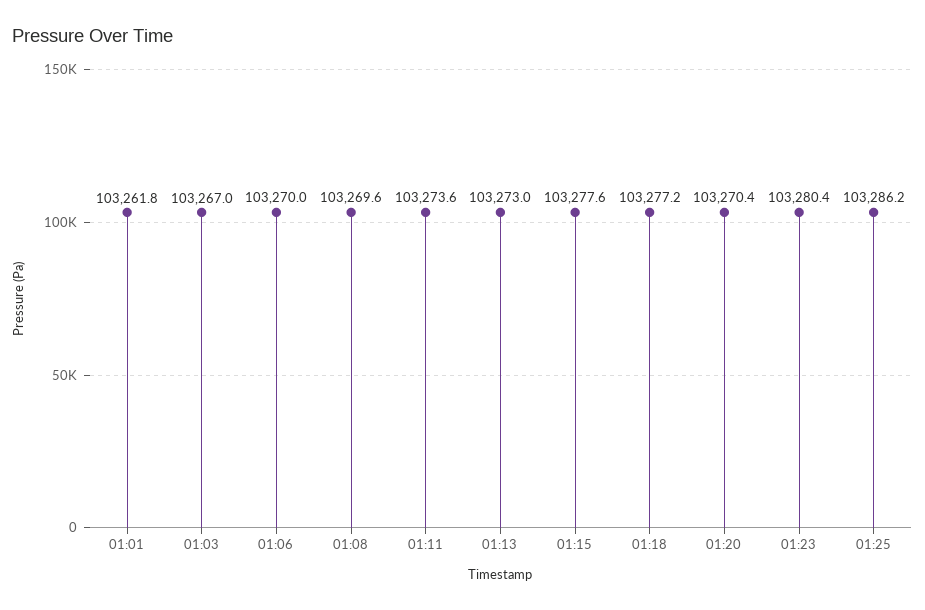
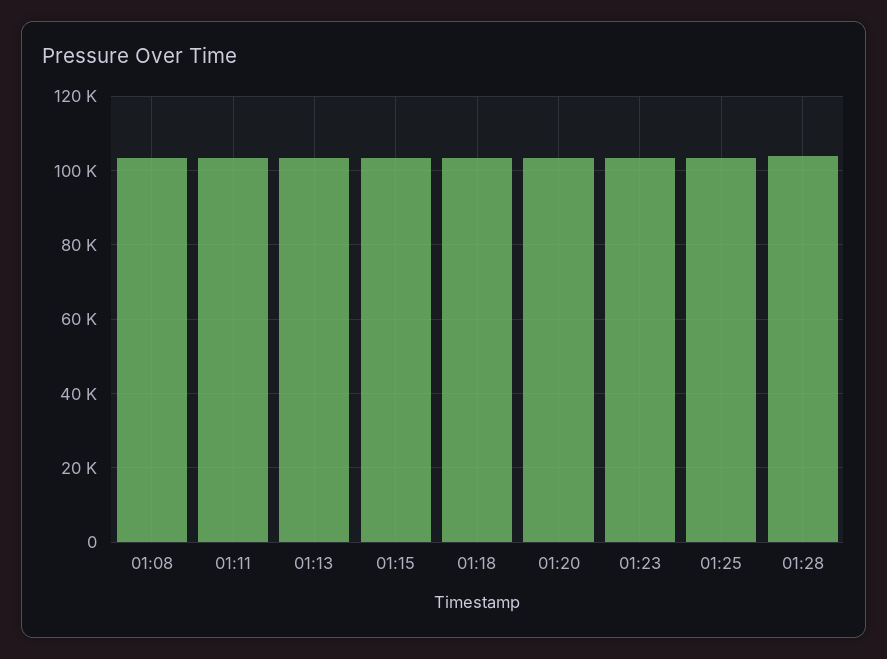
01:01: 103261.8 -> none
01:03: 103267 -> none
01:06: 103270 -> none
01:28: none -> 104000

